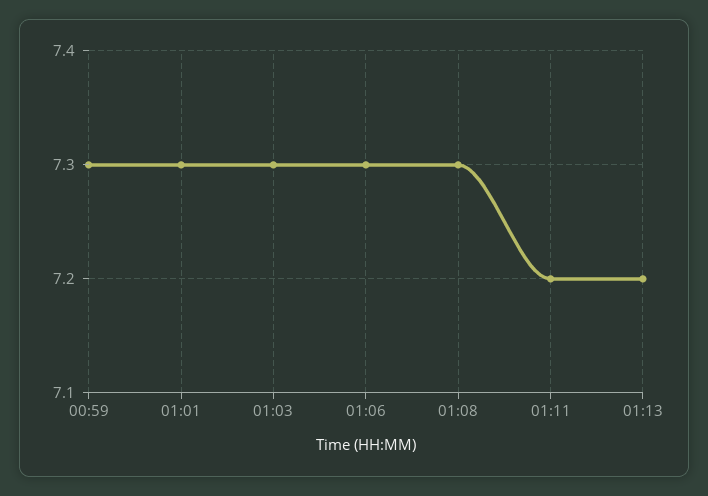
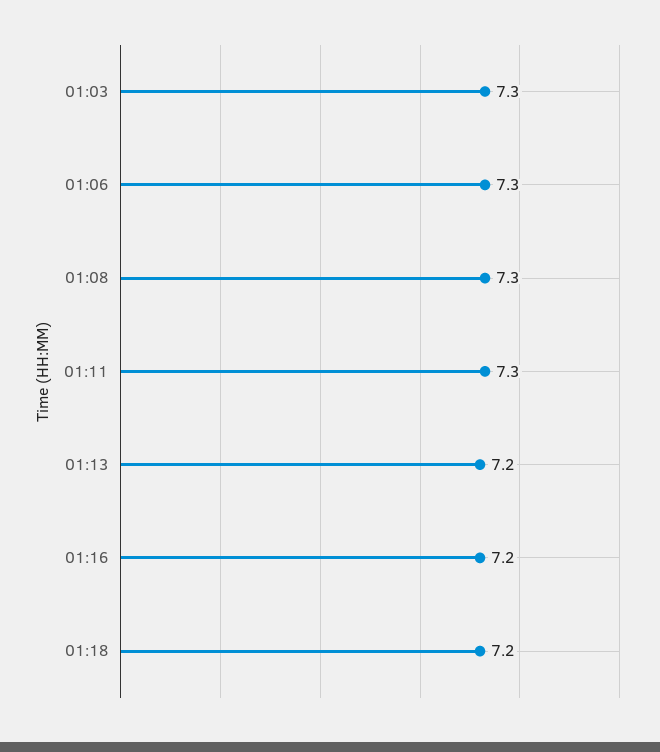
00:59: 7.3 -> none
01:01: 7.3 -> none
01:11: 7.2 -> 7.3
01:16: none -> 7.2
01:18: none -> 7.2

